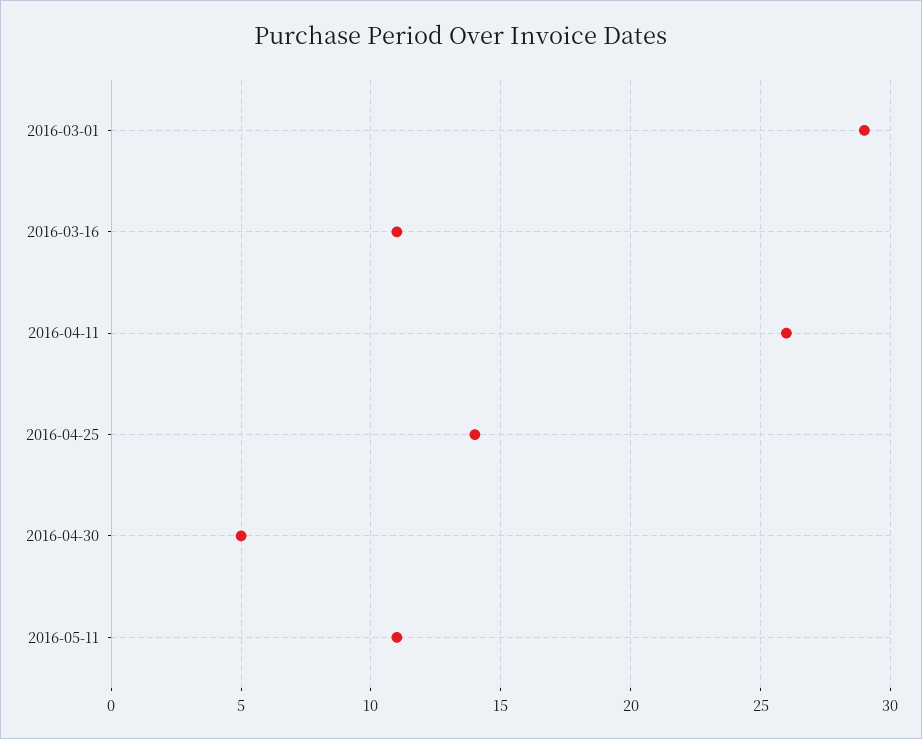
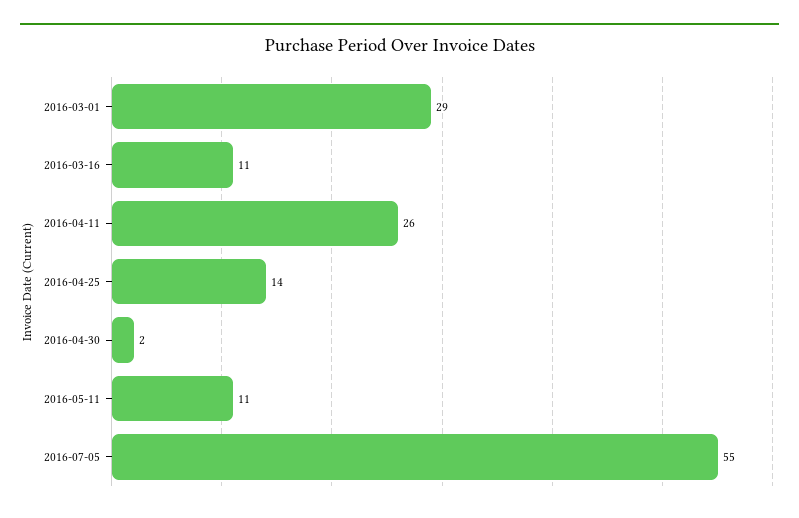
2016-04-30: 5 -> 2
2016-07-05: none -> 55

